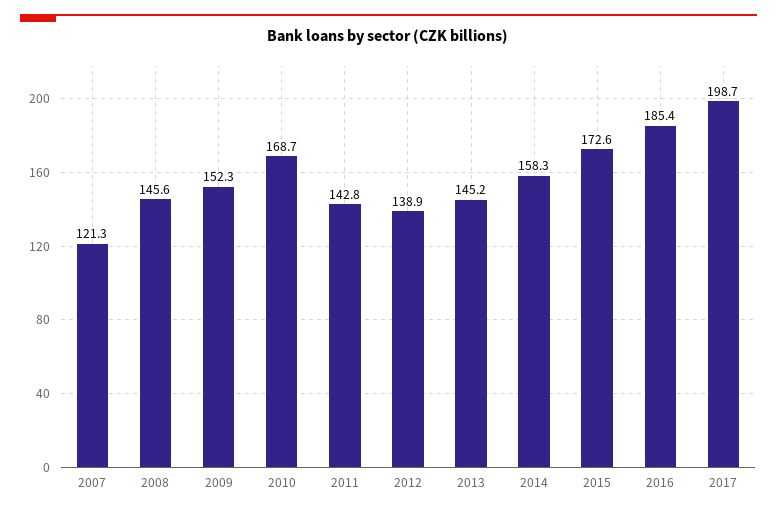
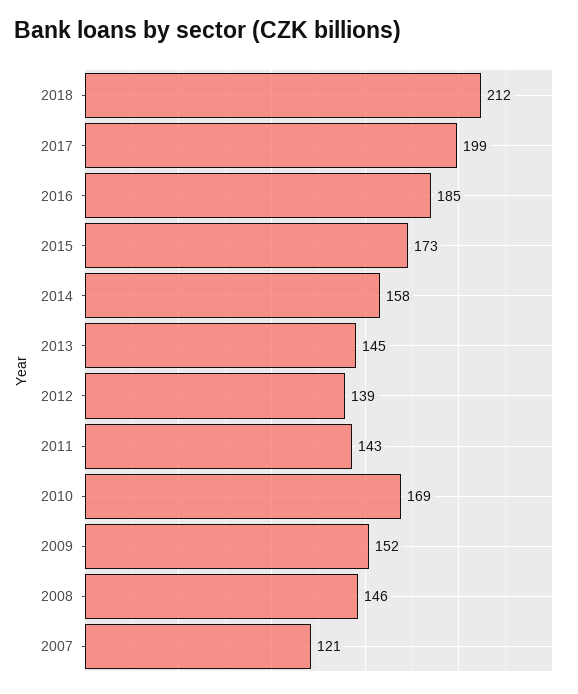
2018: none -> 212

